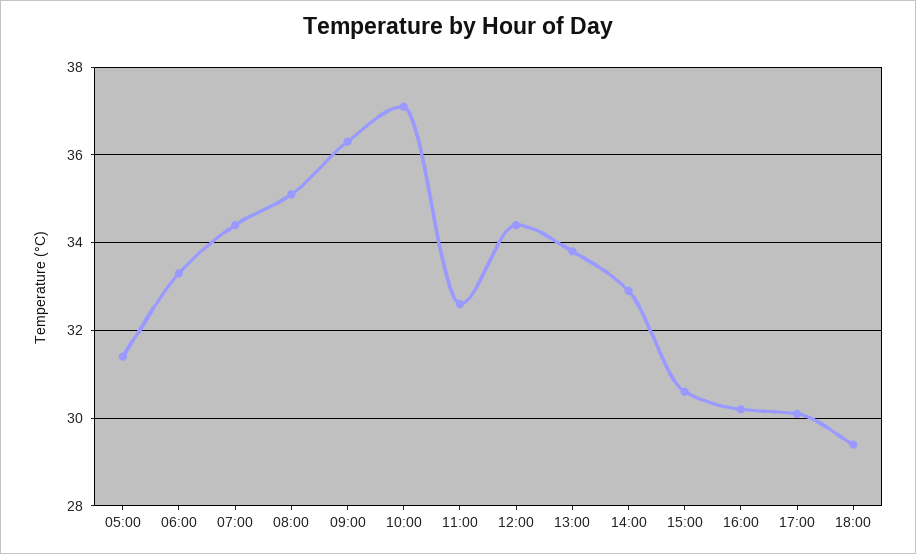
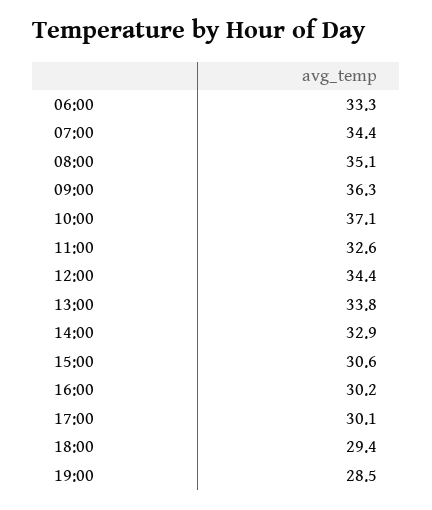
05:00: 31.5 -> none
19:00: none -> 28.5

